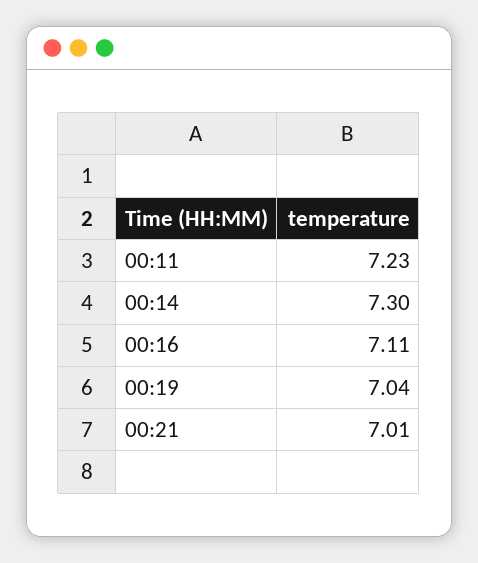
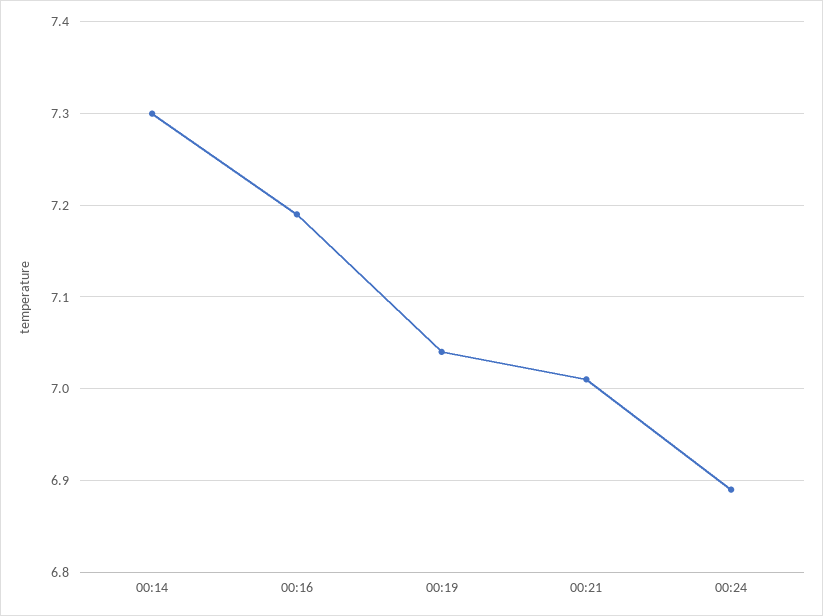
00:11: 7.23 -> none
00:16: 7.11 -> 7.19
00:24: none -> 6.89

